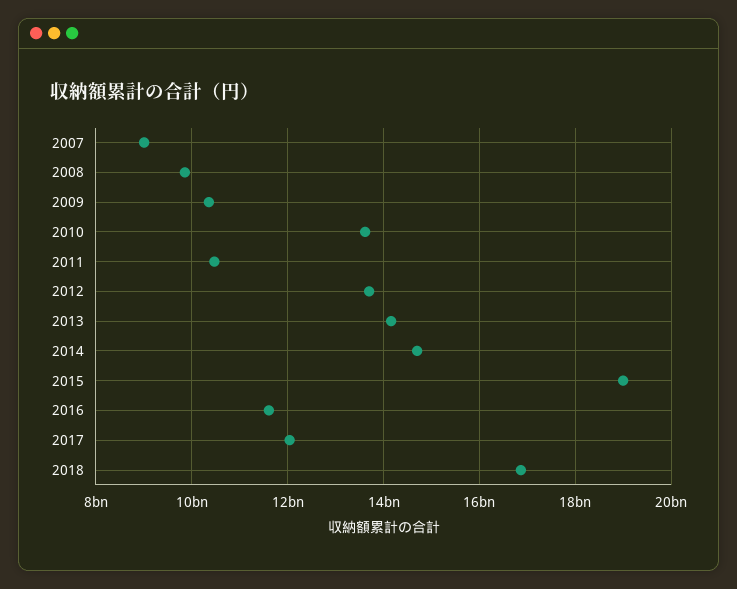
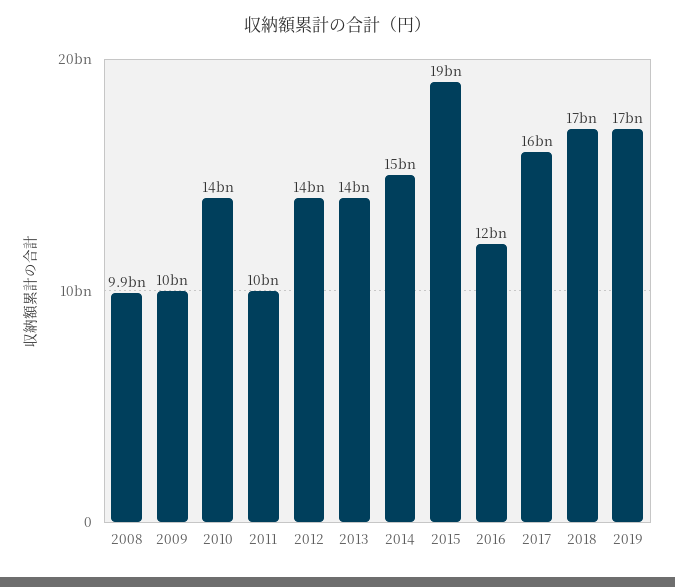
2007: 9000000000 -> none
2017: 12000000000 -> 16000000000
2019: none -> 17000000000

